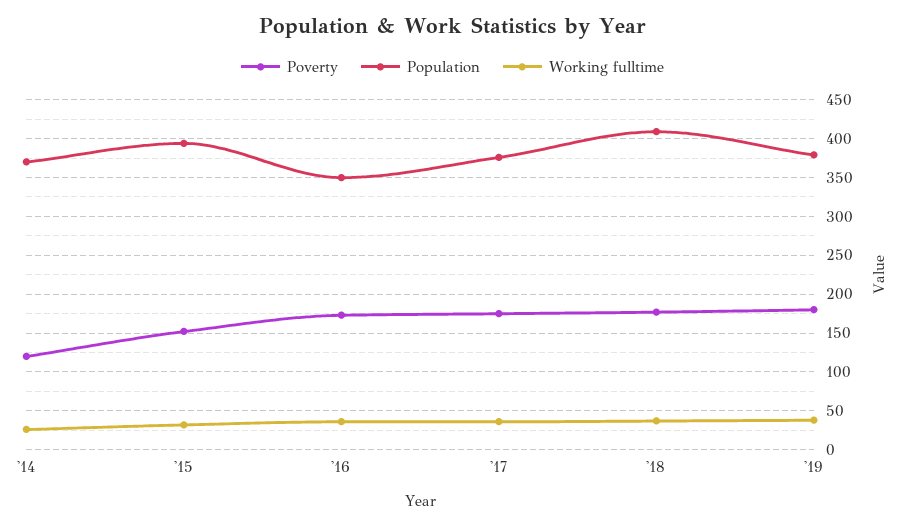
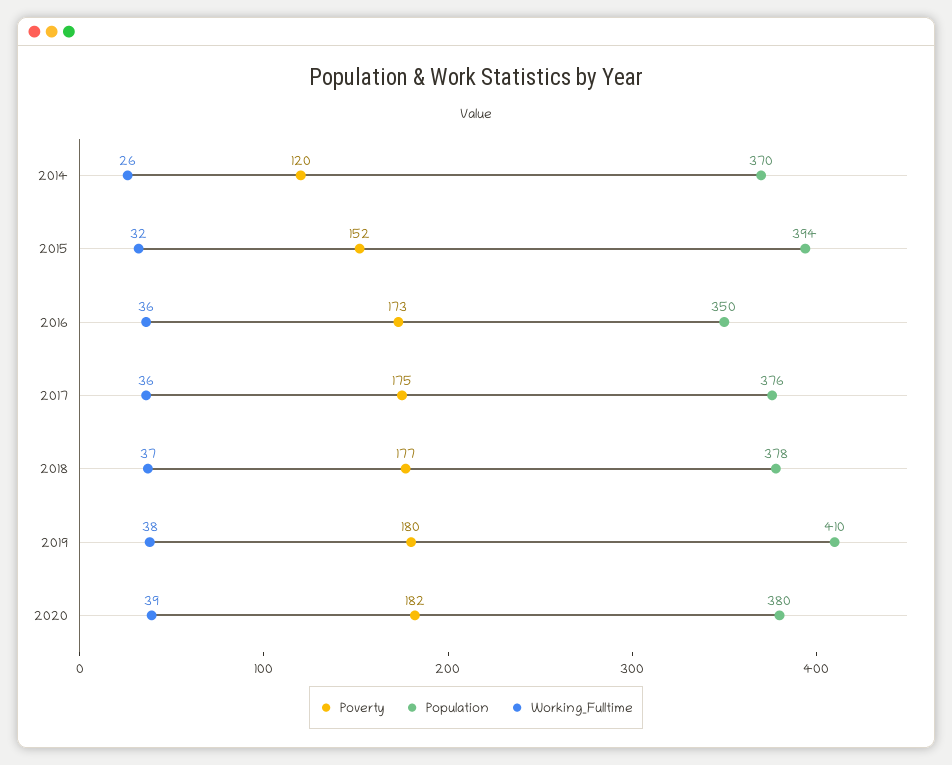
Population, '18: 410 -> 378
Population, '19: 380 -> 410
Poverty, 2020: none -> 182
Population, 2020: none -> 380
Working fulltime, 2020: none -> 39

